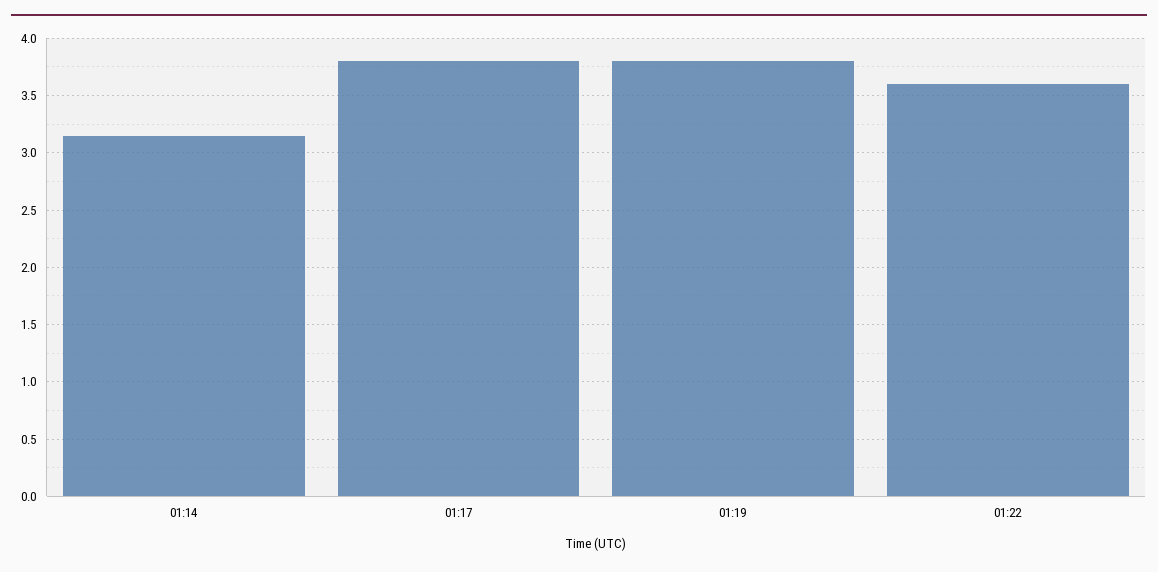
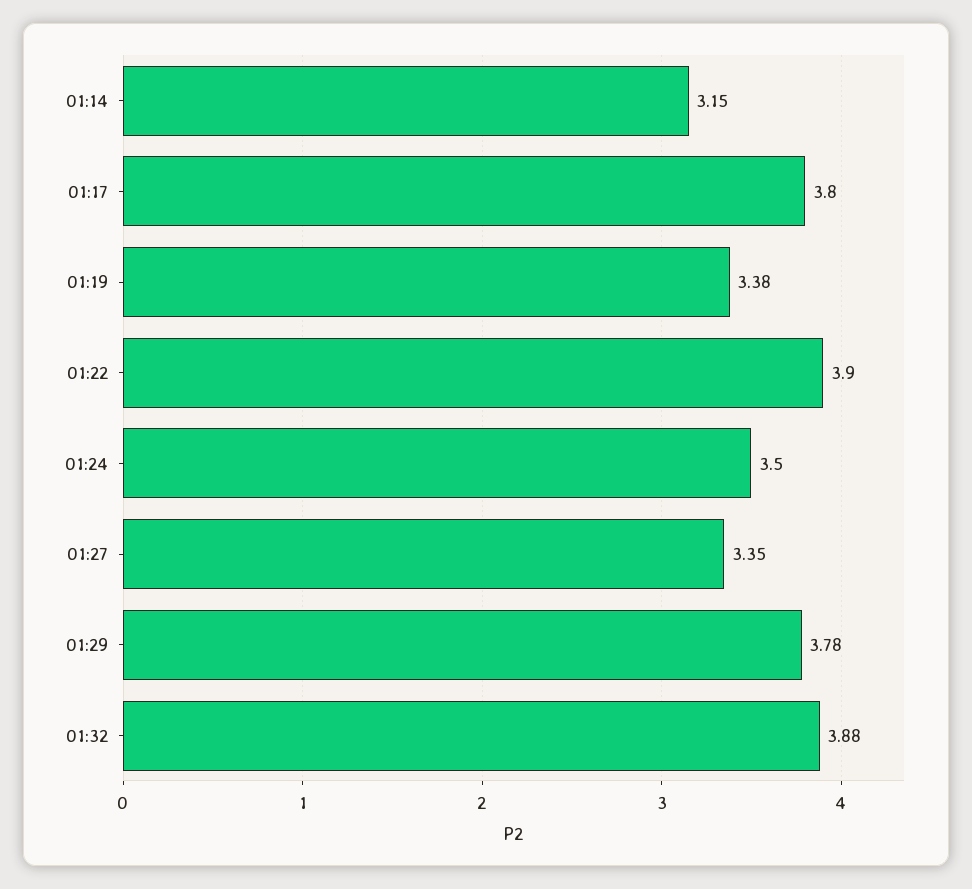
01:19: 3.8 -> 3.38
01:22: 3.6 -> 3.9
01:24: none -> 3.5
01:27: none -> 3.35
01:29: none -> 3.78
01:32: none -> 3.88

